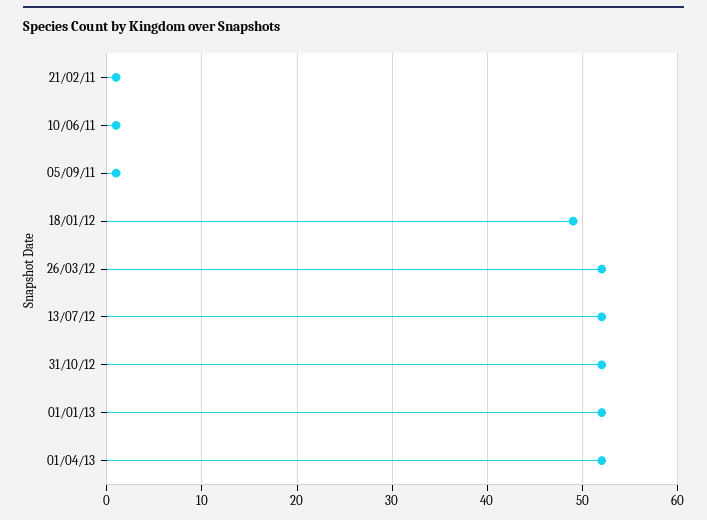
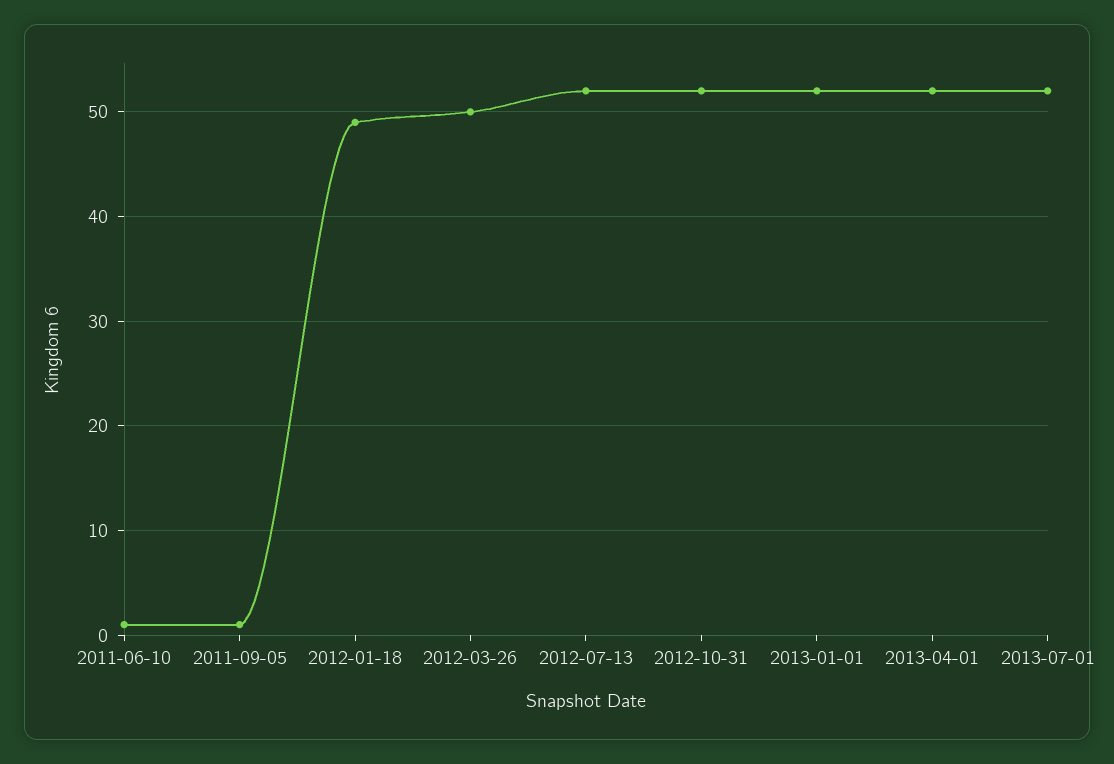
21/02/11: 1 -> none
26/03/12: 52 -> 50
2013-07-01: none -> 52

